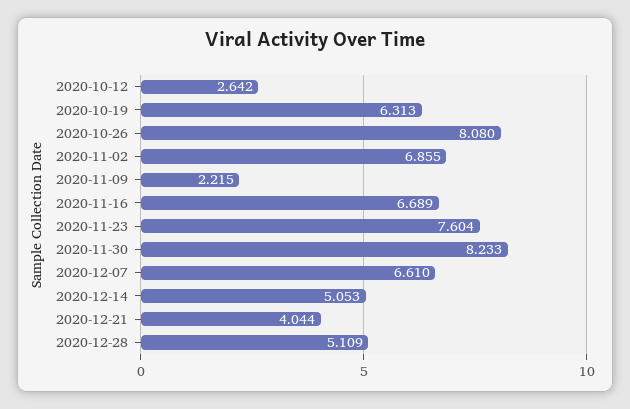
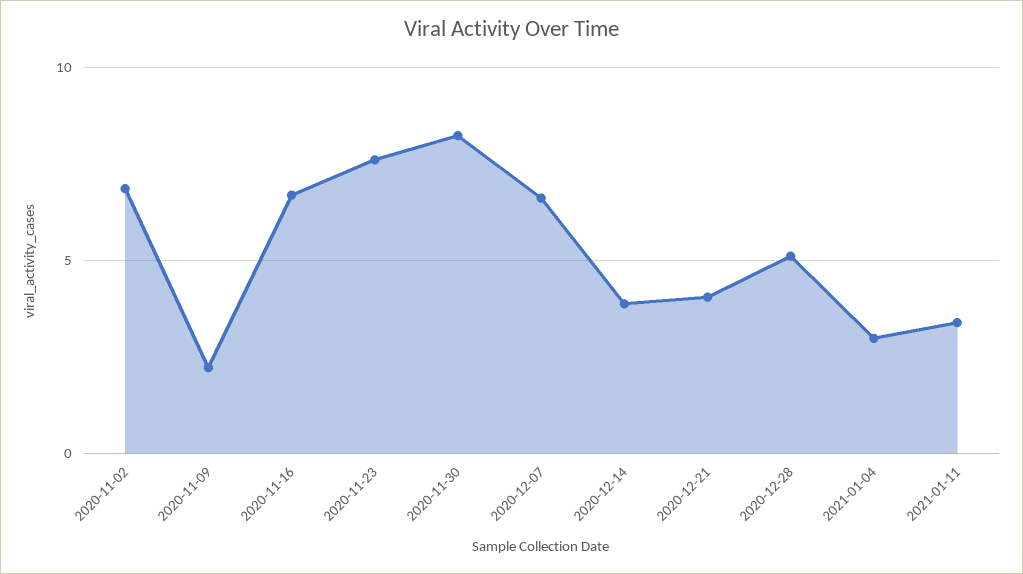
2020-10-12: 2.642 -> none
2020-10-19: 6.313 -> none
2020-10-26: 8.08 -> none
2020-12-14: 5.053 -> 4
2021-01-04: none -> 3
2021-01-11: none -> 3.5

